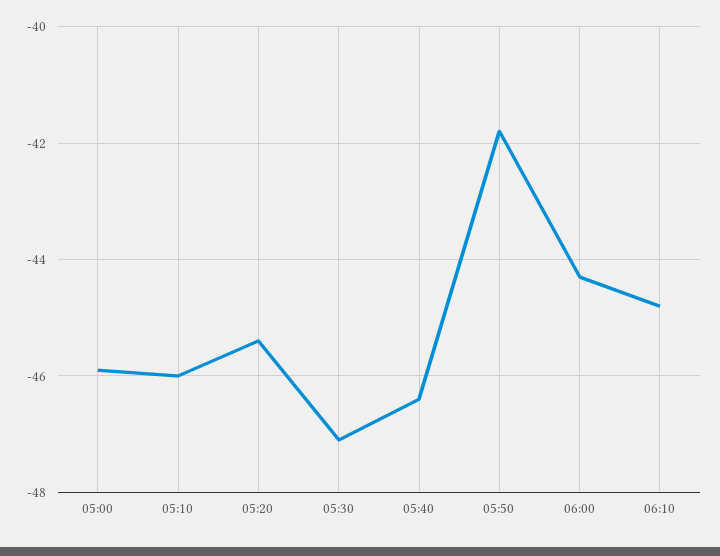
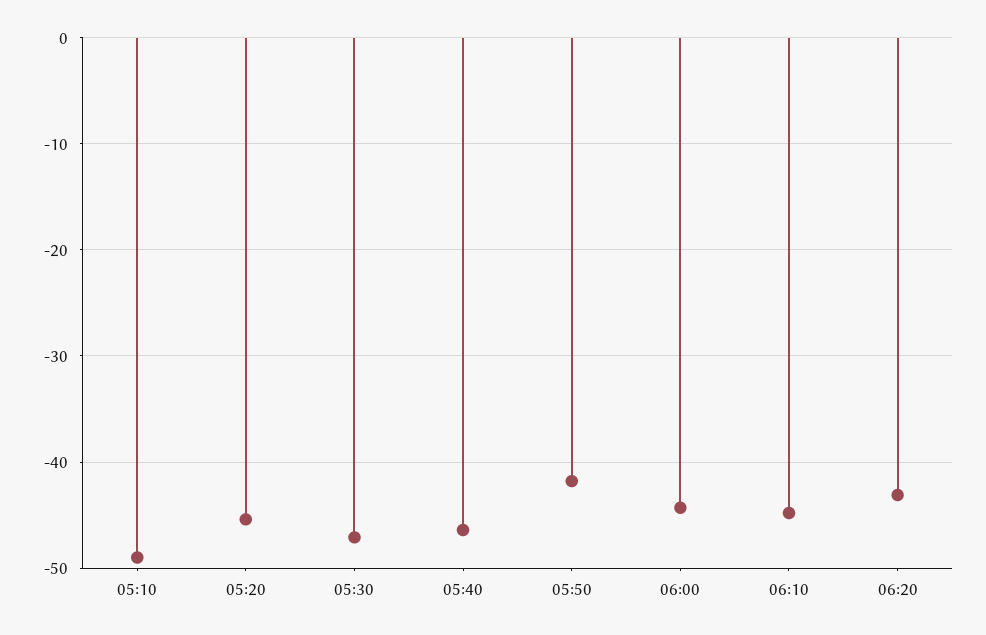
05:00: -46 -> none
05:10: -46 -> -49
06:20: none -> -43

